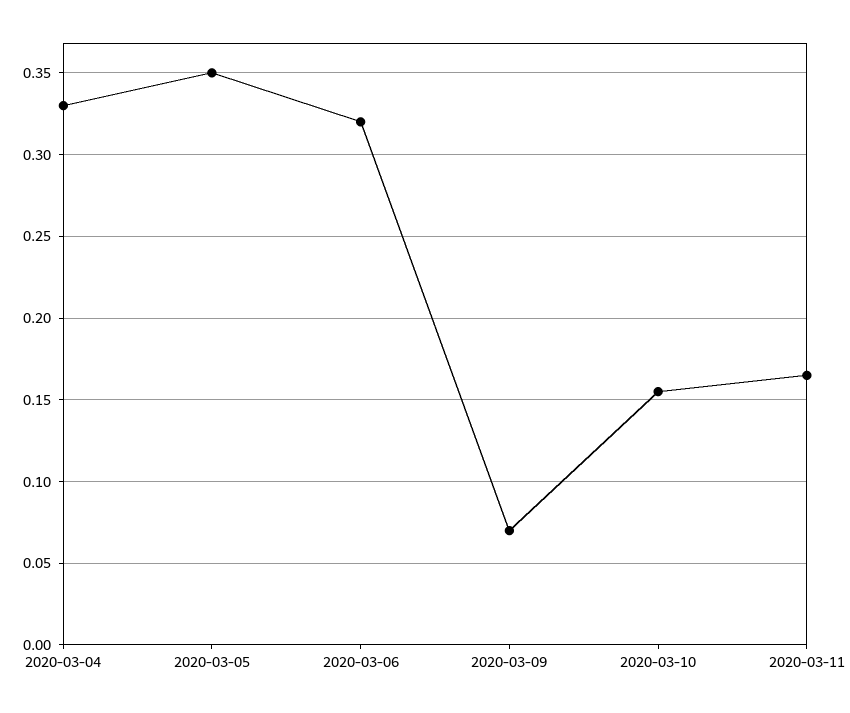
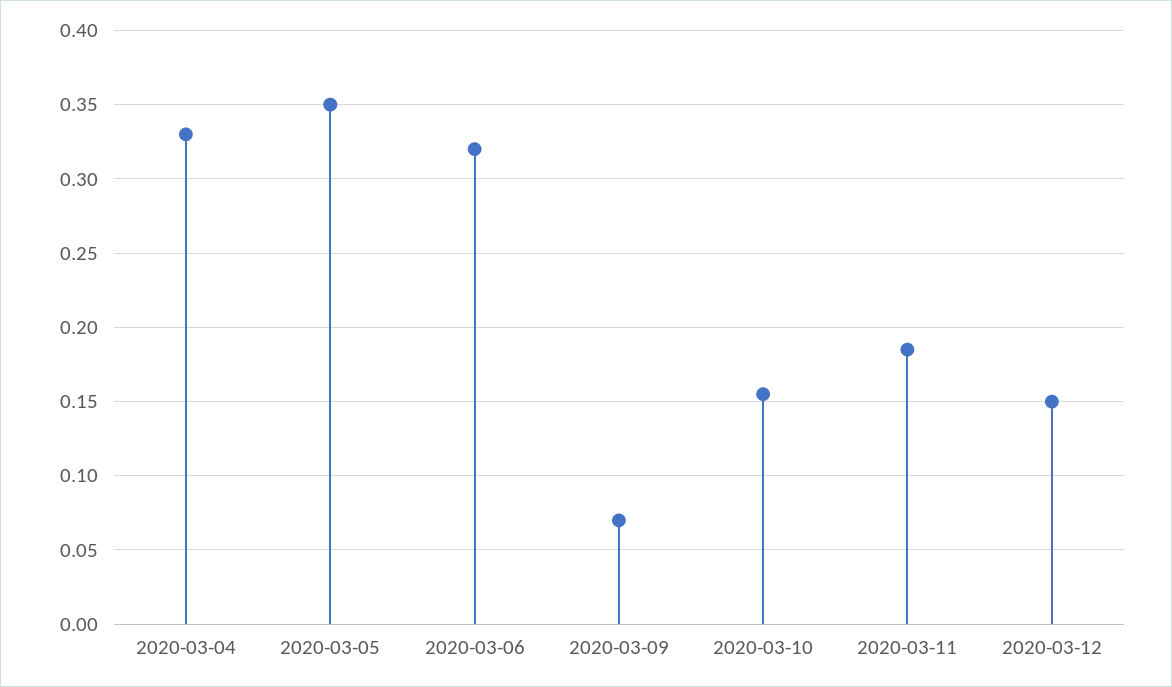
2020-03-11: 0.165 -> 0.185
2020-03-12: none -> 0.15

